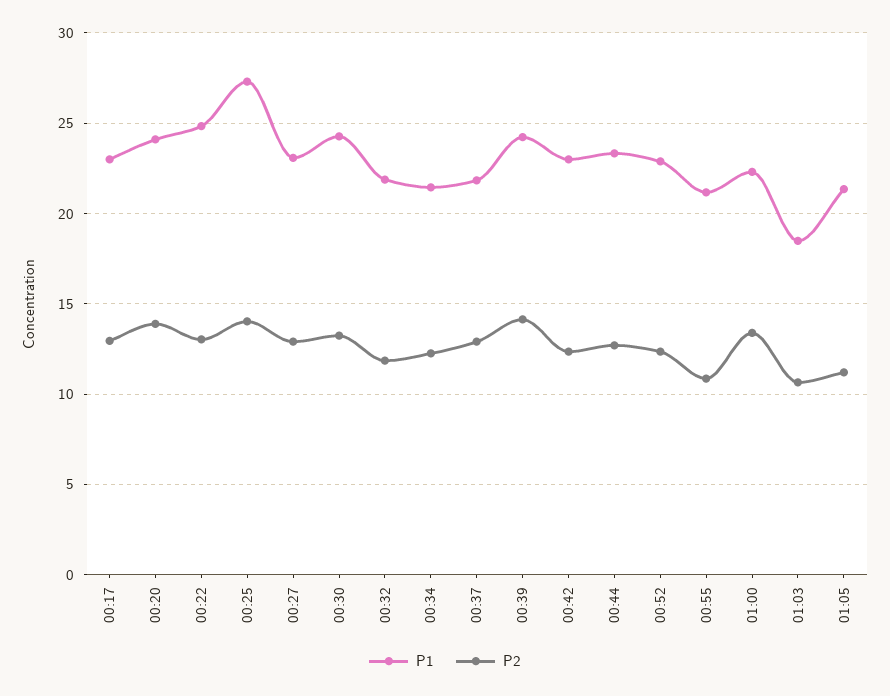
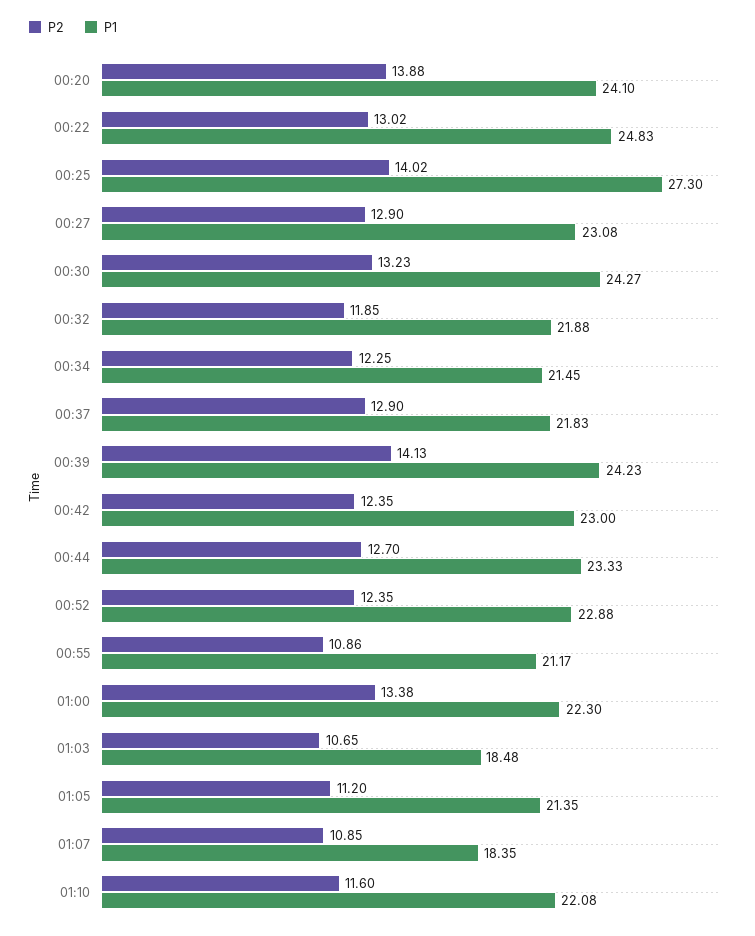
P1, 00:17: 23 -> none
P2, 00:17: 13 -> none
P2, 01:07: none -> 10.85
P1, 01:07: none -> 18.35
P2, 01:10: none -> 11.6
P1, 01:10: none -> 22.08

